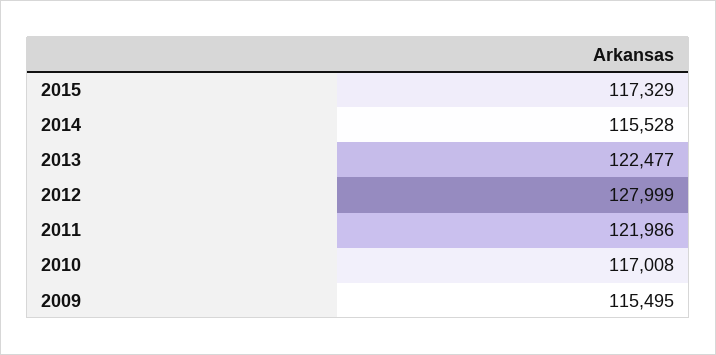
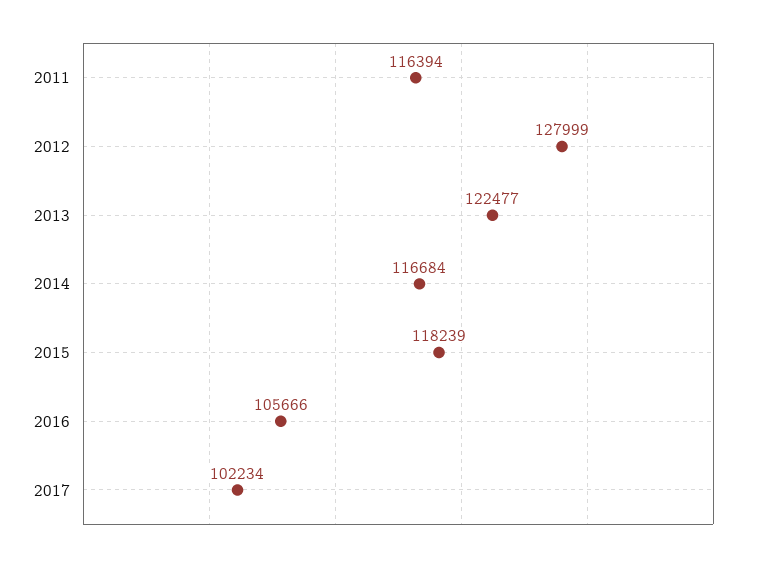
2015: 117329 -> 118239
2014: 115528 -> 116684
2011: 121986 -> 116394
2010: 117008 -> none
2009: 115495 -> none
2016: none -> 105666
2017: none -> 102234

